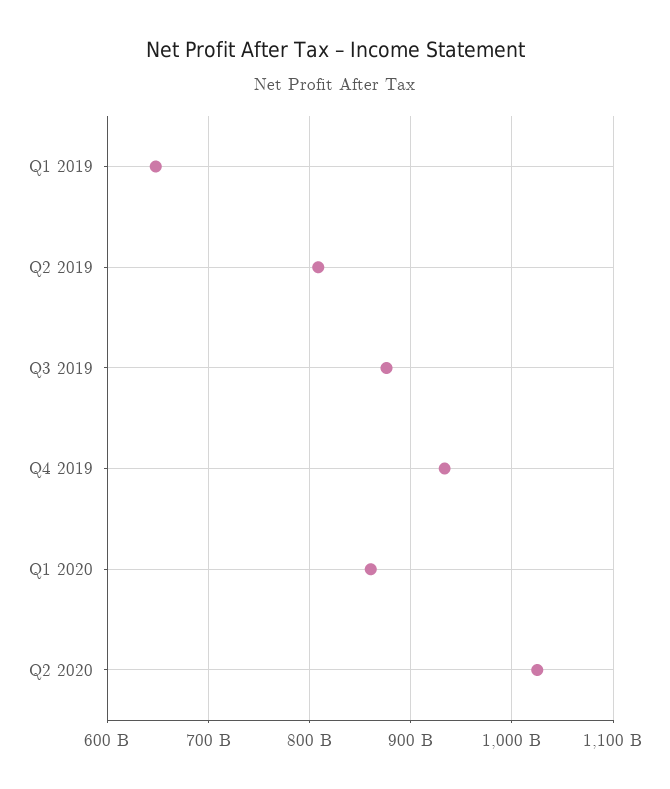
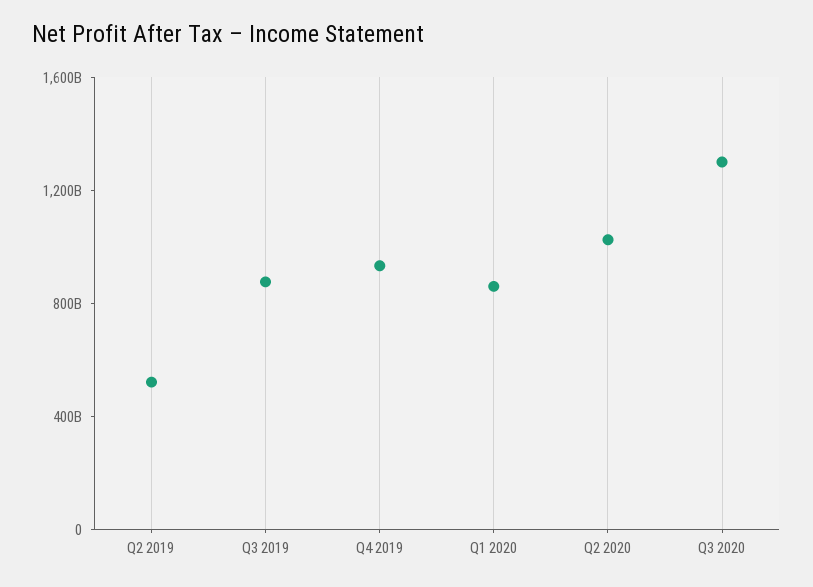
Q1 2019: 650000000000 -> none
Q2 2019: 810000000000 -> 500000000000
Q3 2020: none -> 1300000000000

